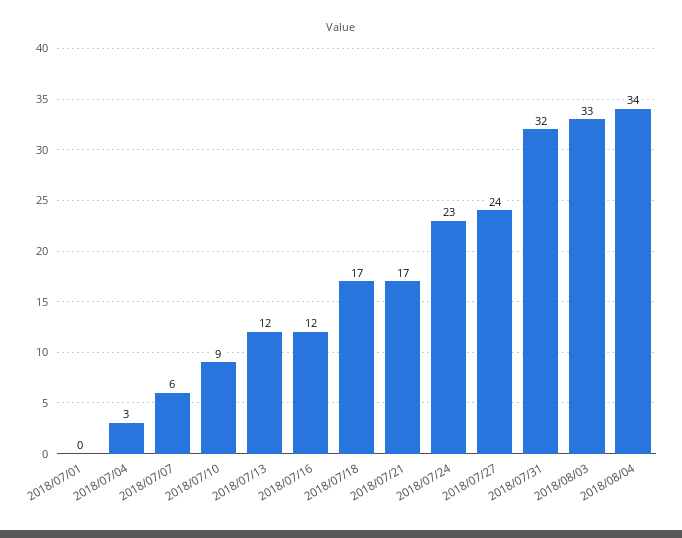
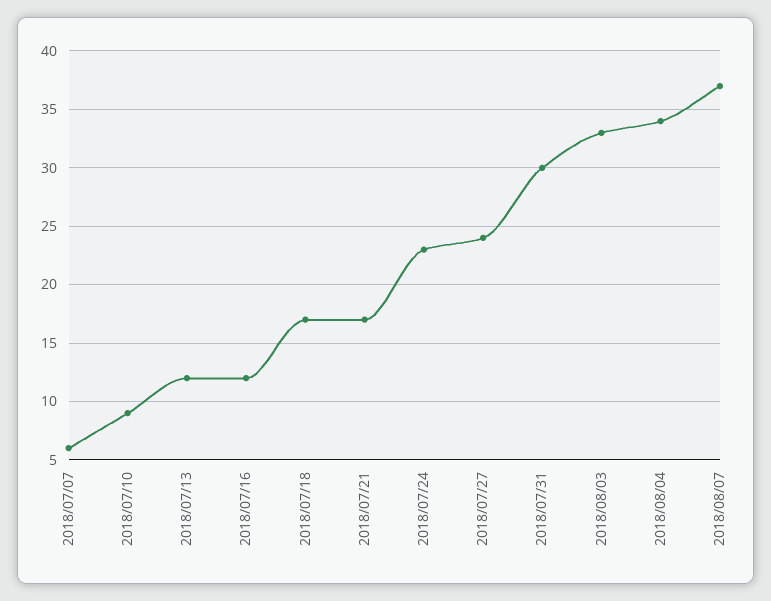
2018/07/01: 0 -> none
2018/07/04: 3 -> none
2018/07/31: 32 -> 30
2018/08/07: none -> 37

